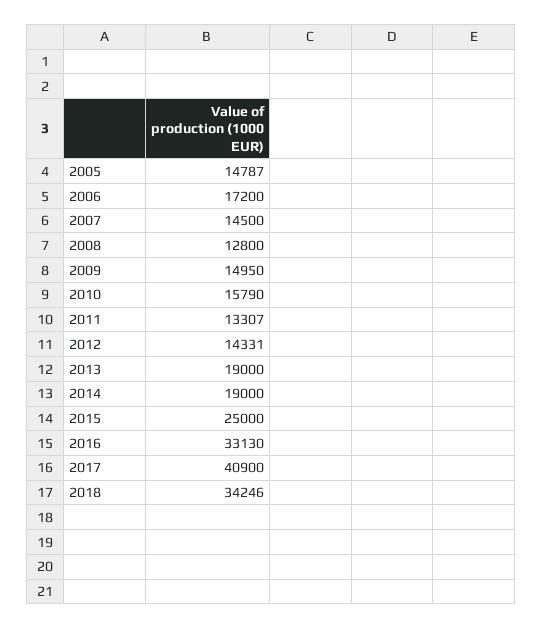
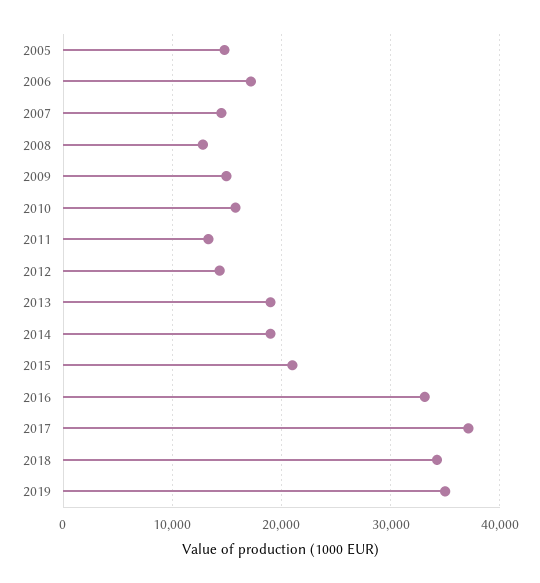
2015: 25000 -> 21000
2017: 40900 -> 37000
2019: none -> 35000

